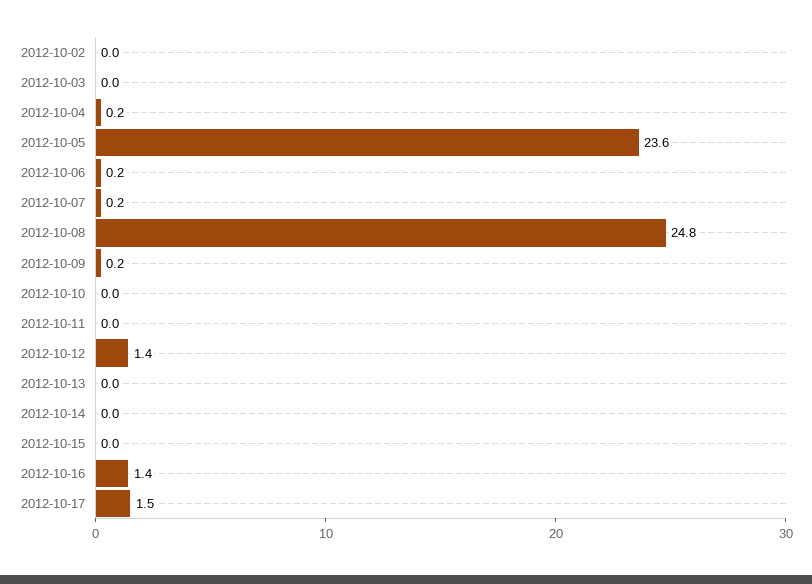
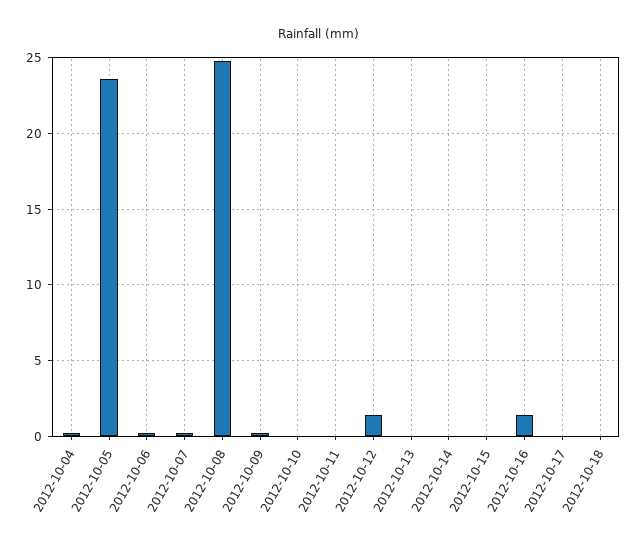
2012-10-02: 0 -> none
2012-10-03: 0 -> none
2012-10-17: 1.5 -> 0
2012-10-18: none -> 0

